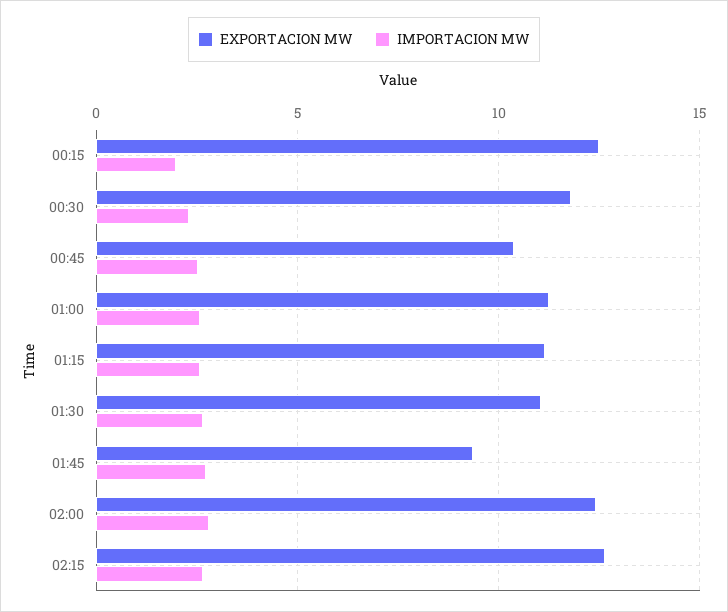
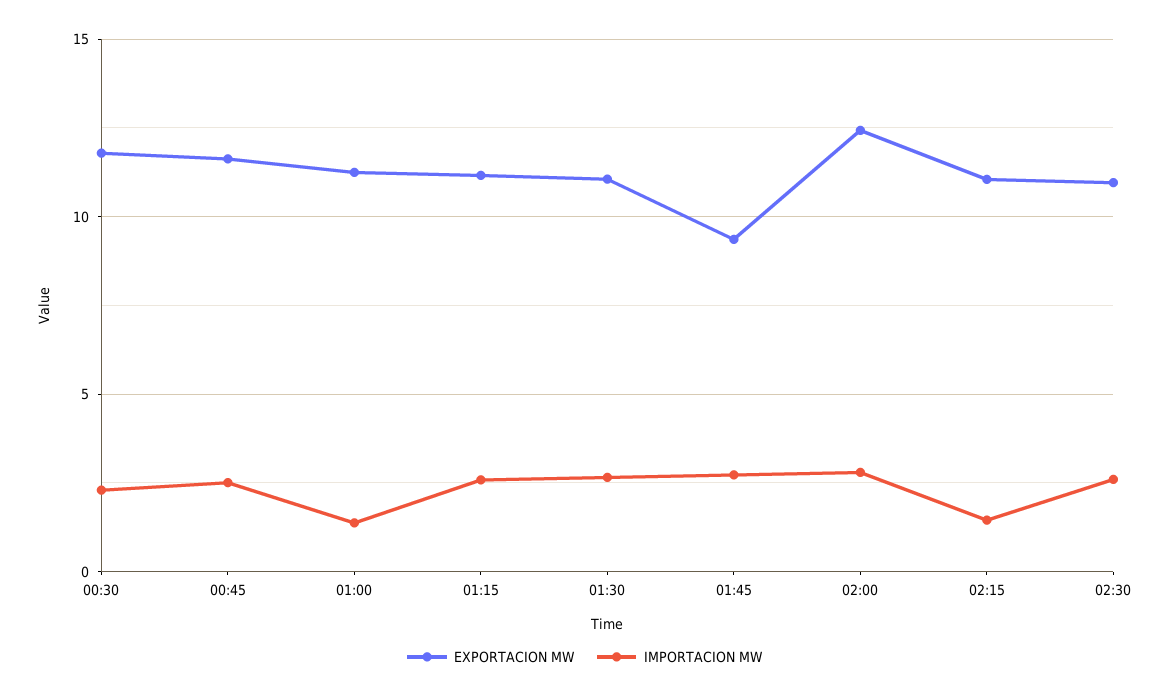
EXPORTACION MW, 00:15: 12.5 -> none
IMPORTACION MW, 00:15: 2 -> none
EXPORTACION MW, 00:45: 10.5 -> 11.5
IMPORTACION MW, 01:00: 2.5 -> 1.5
EXPORTACION MW, 02:15: 12.5 -> 11
IMPORTACION MW, 02:15: 2.5 -> 1.5
EXPORTACION MW, 02:30: none -> 11
IMPORTACION MW, 02:30: none -> 2.5

